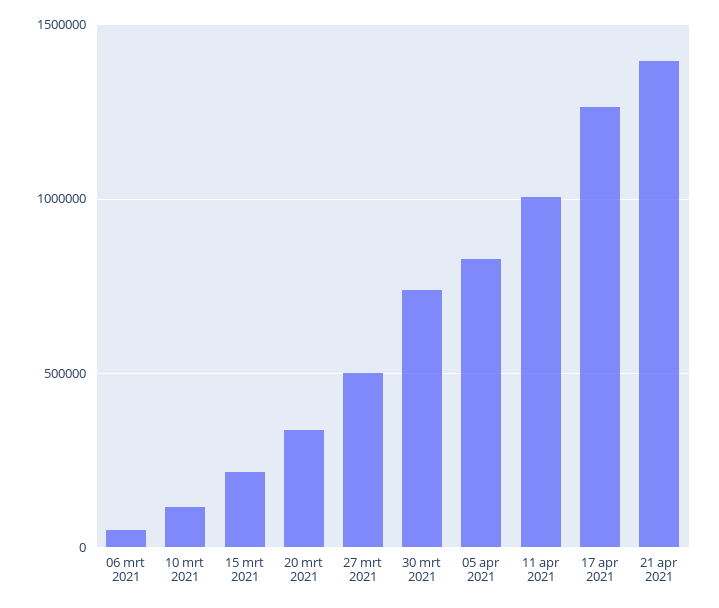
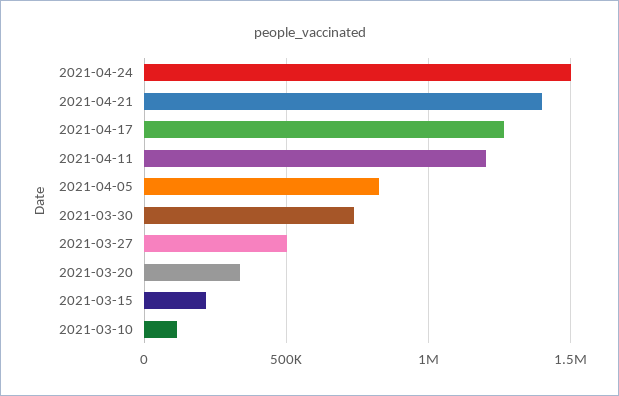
06 mrt 2021: 50000 -> none
11 apr 2021: 1000000 -> 1200000
2021-04-24: none -> 1500000

